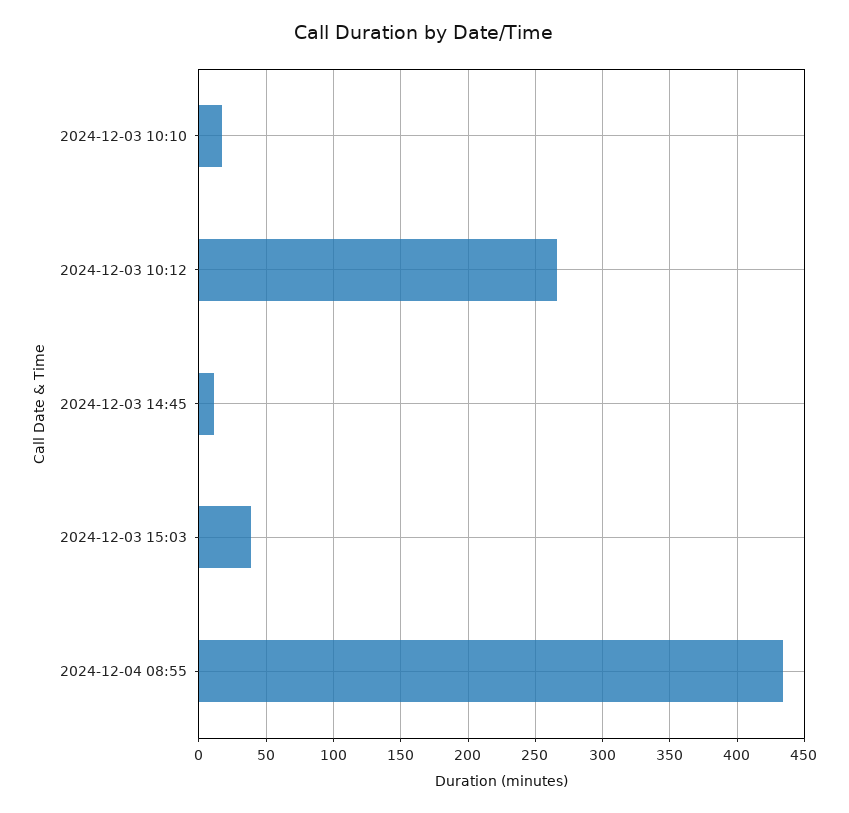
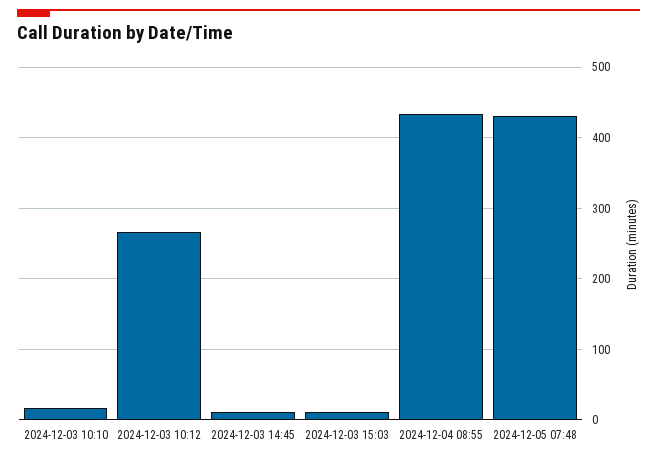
2024-12-03 15:03: 40 -> 10
2024-12-05 07:48: none -> 430

